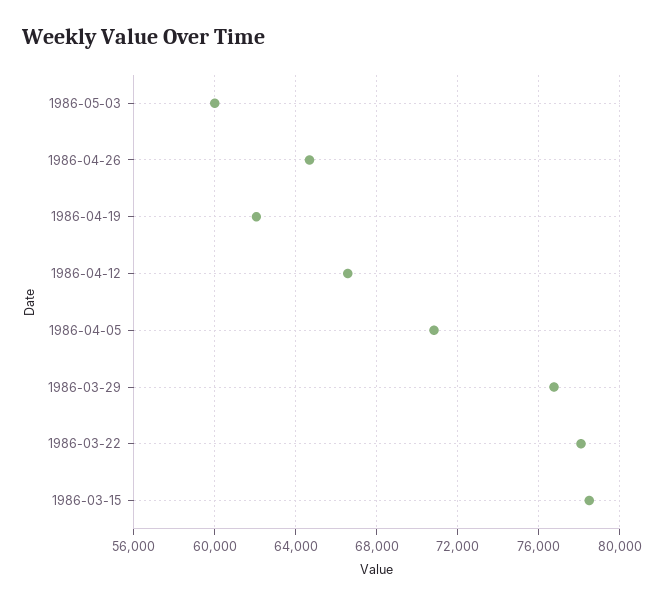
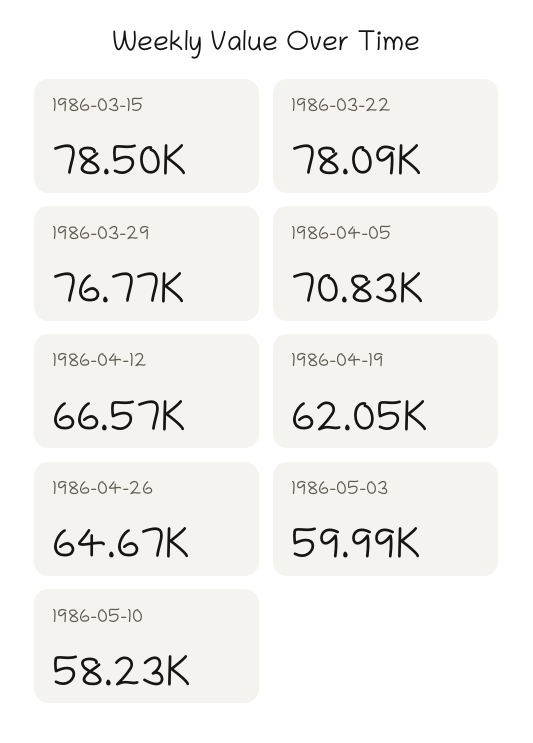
1986-05-10: none -> 58230

